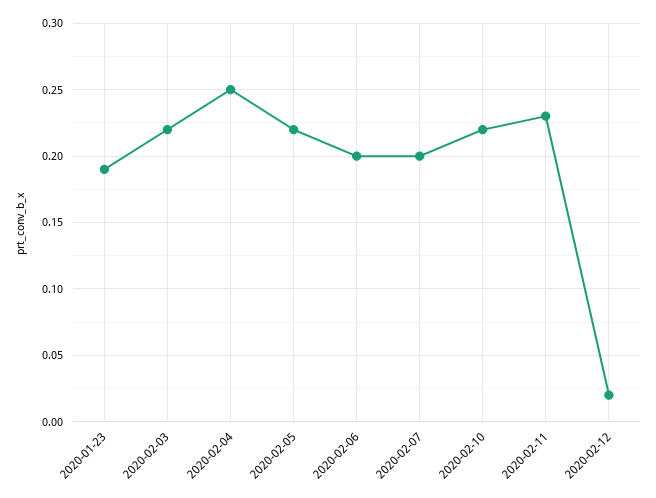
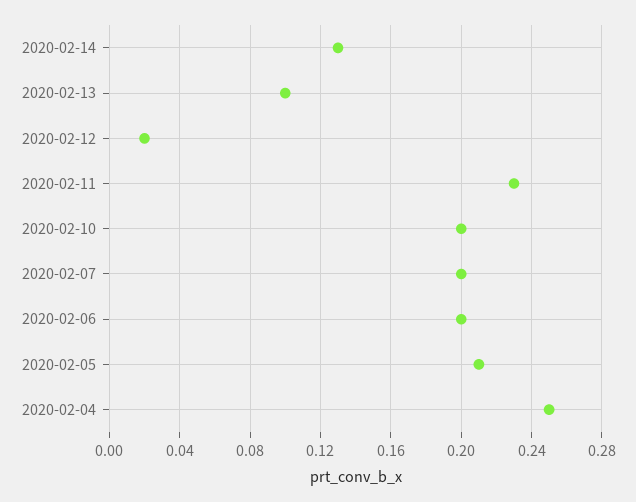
2020-01-23: 0.19 -> none
2020-02-03: 0.22 -> none
2020-02-05: 0.22 -> 0.21
2020-02-10: 0.22 -> 0.2
2020-02-14: none -> 0.13
2020-02-13: none -> 0.1

